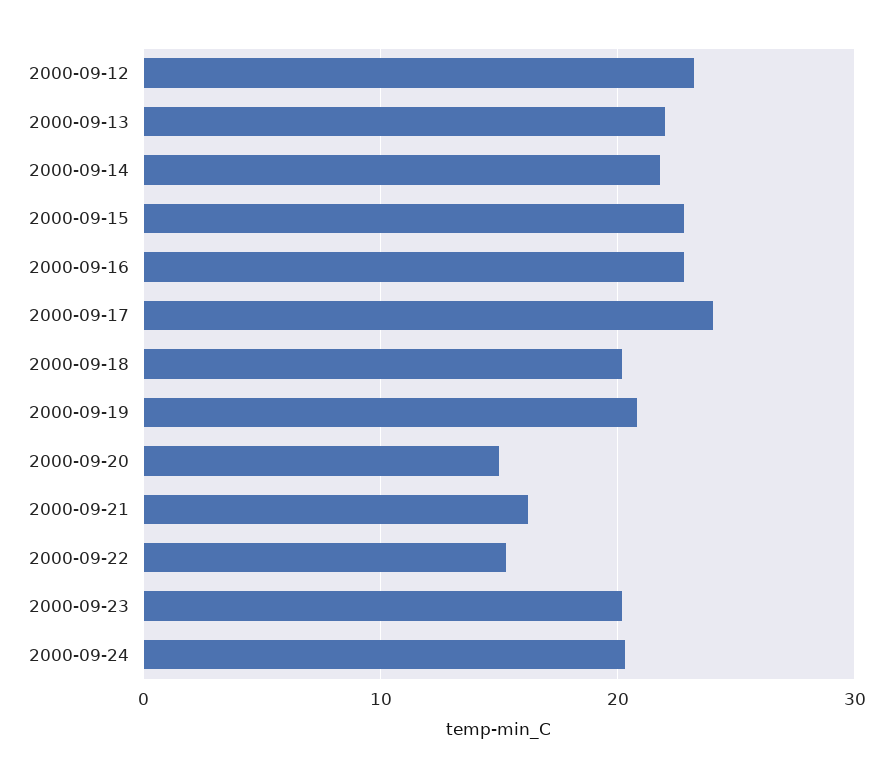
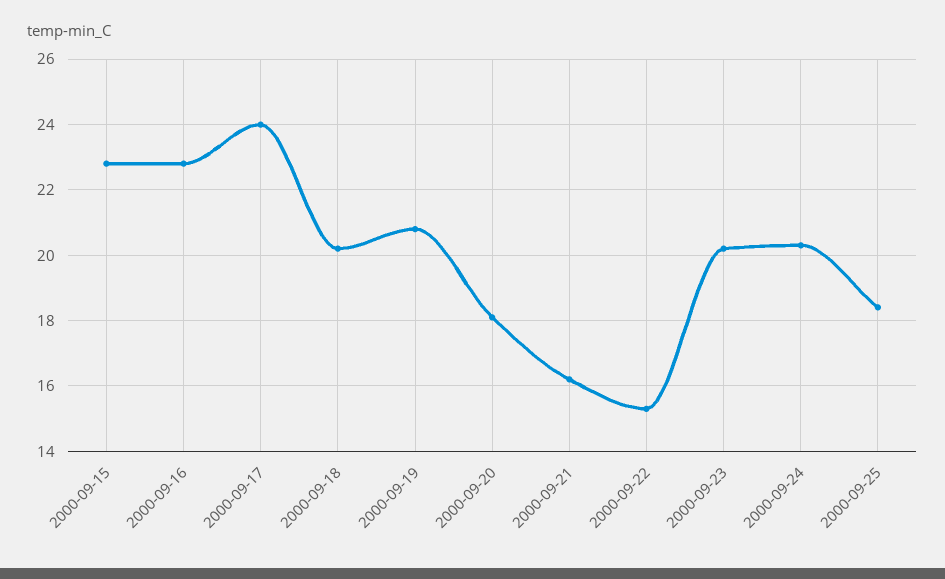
2000-09-12: 23 -> none
2000-09-13: 22 -> none
2000-09-14: 22 -> none
2000-09-20: 15 -> 18
2000-09-25: none -> 18.5

